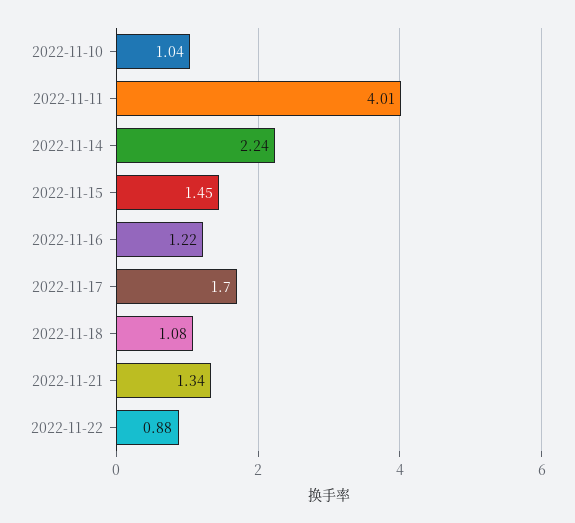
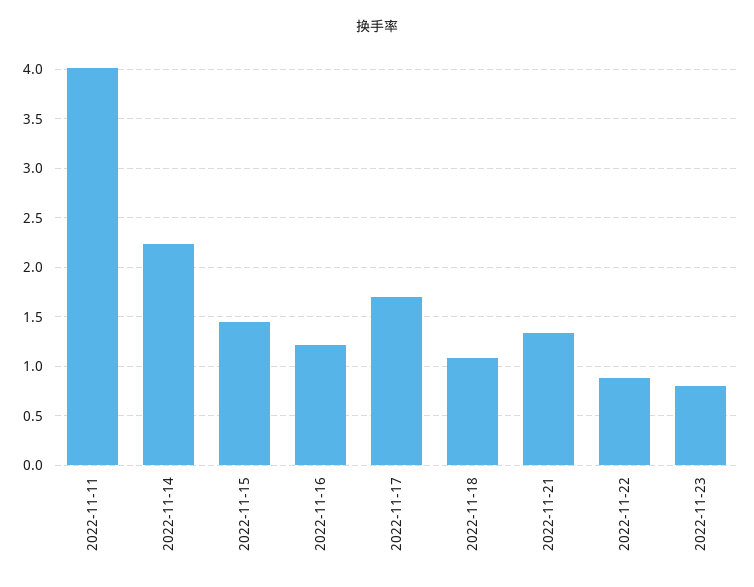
2022-11-10: 1.04 -> none
2022-11-23: none -> 0.8

